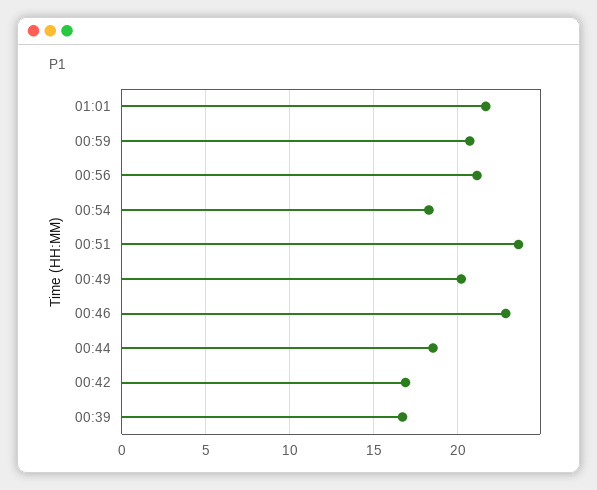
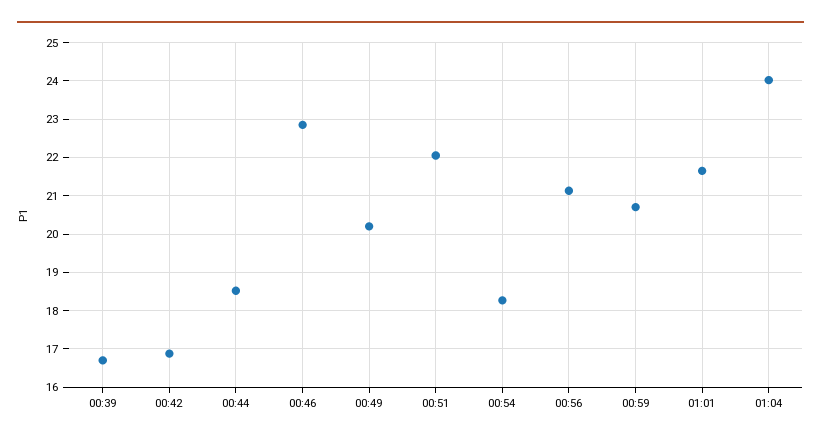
00:51: 23.5 -> 22
01:04: none -> 24

